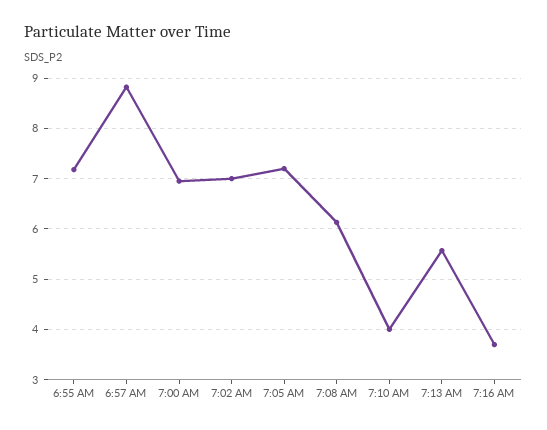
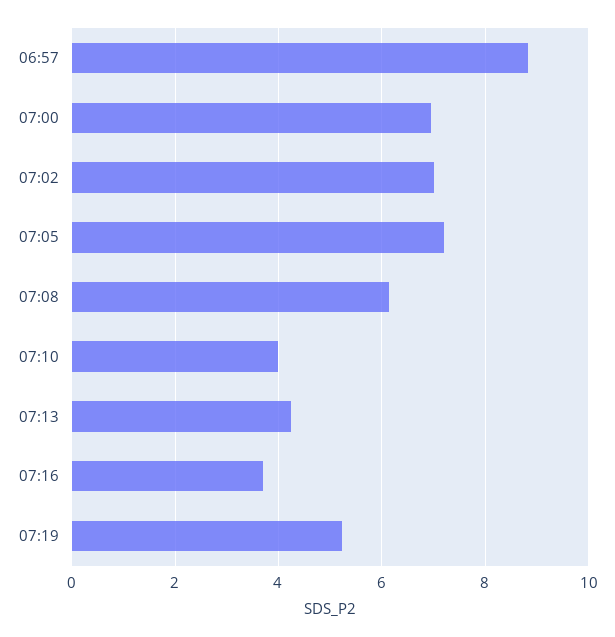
6:55 AM: 7.2 -> none
7:13 AM: 5.6 -> 4.2
07:19: none -> 5.2

